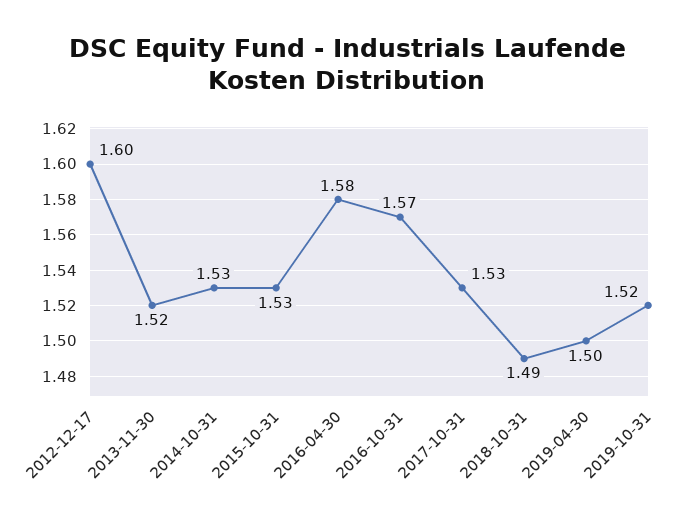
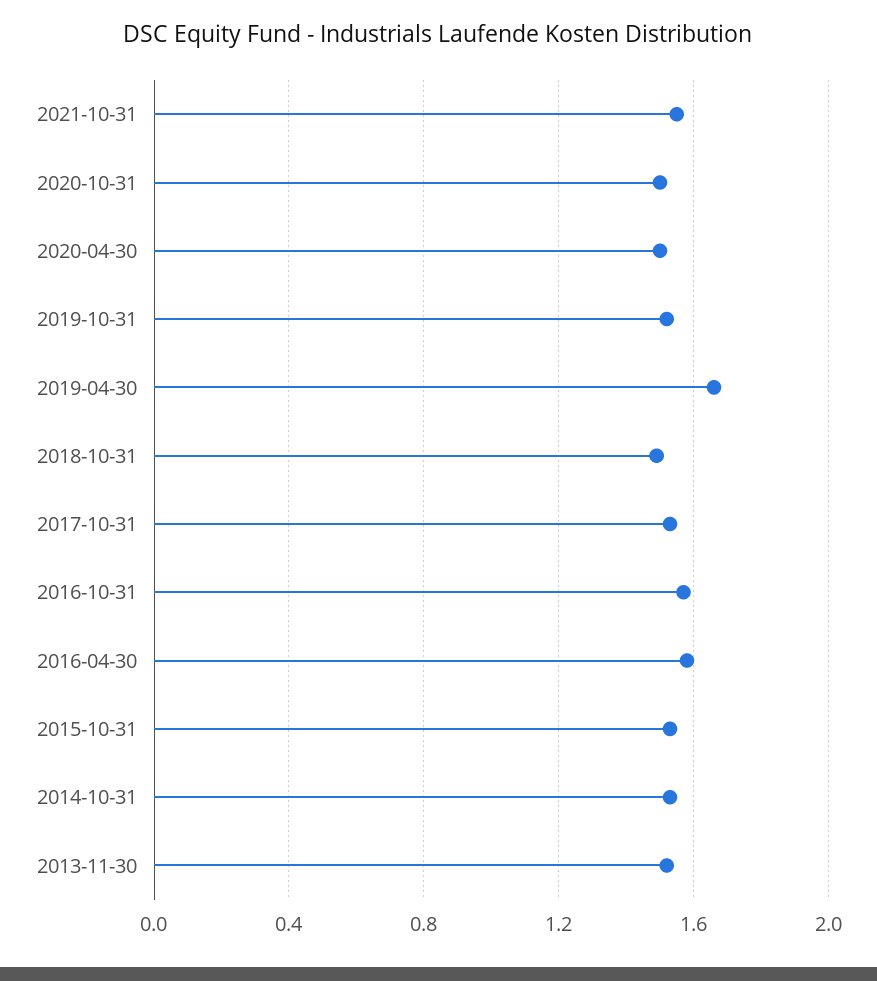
2012-12-17: 1.6 -> none
2019-04-30: 1.5 -> 1.65
2021-10-31: none -> 1.55
2020-10-31: none -> 1.5
2020-04-30: none -> 1.5

